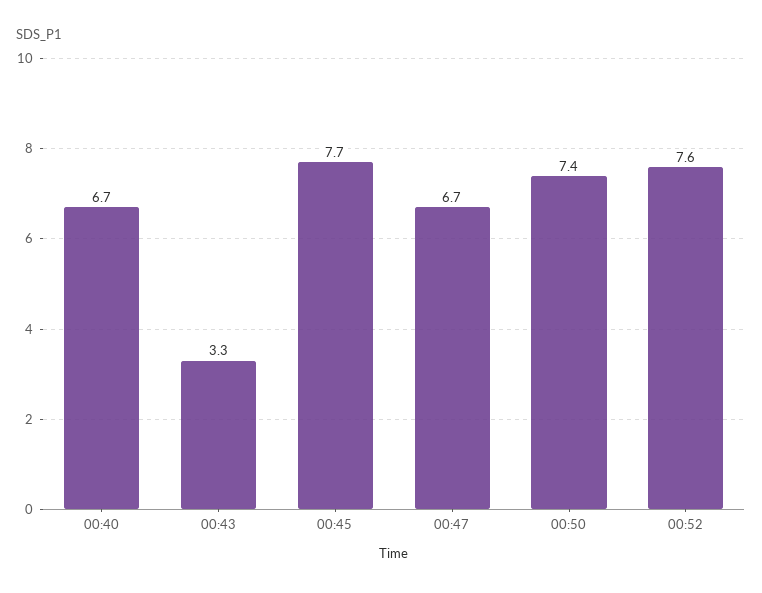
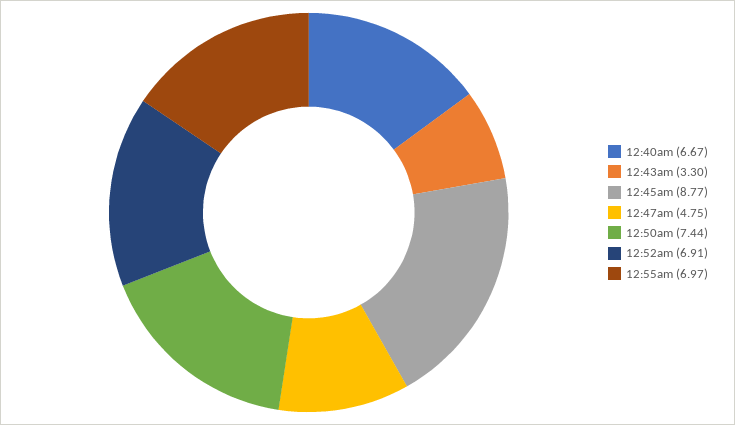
00:45: 7.7 -> 8.77
00:47: 6.7 -> 4.75
00:52: 7.6 -> 6.91
12:55am: none -> 6.97

